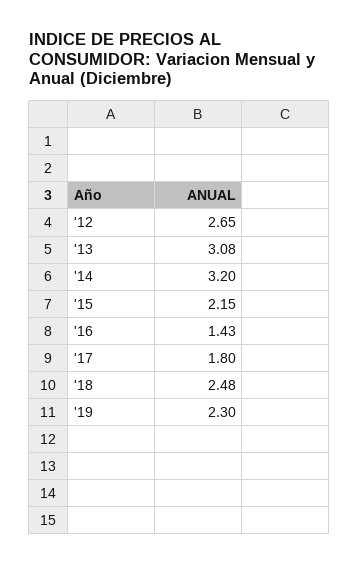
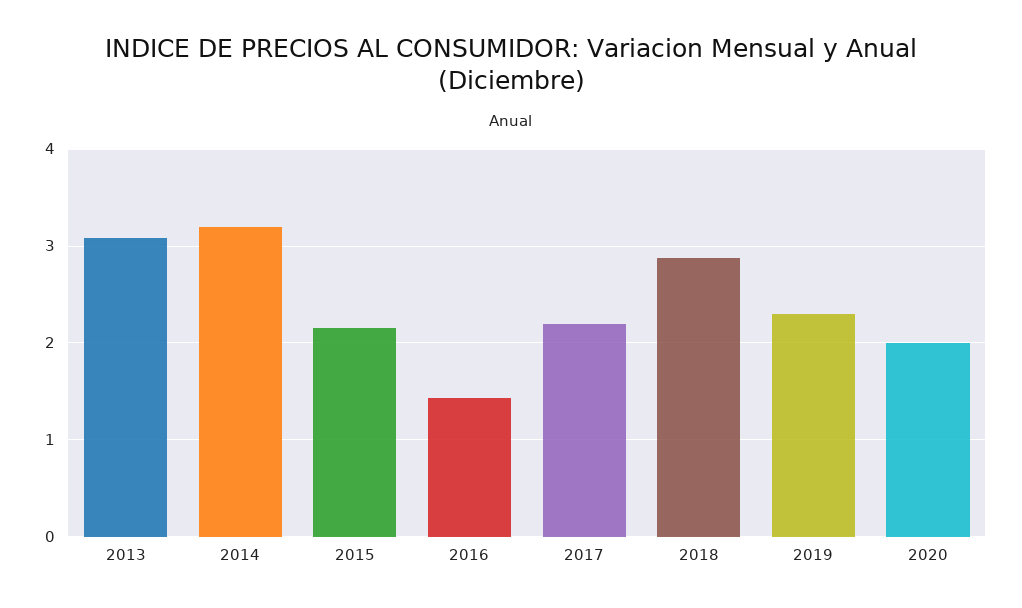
'12: 2.65 -> none
'17: 1.8 -> 2.2
'18: 2.48 -> 2.9
2020: none -> 2

